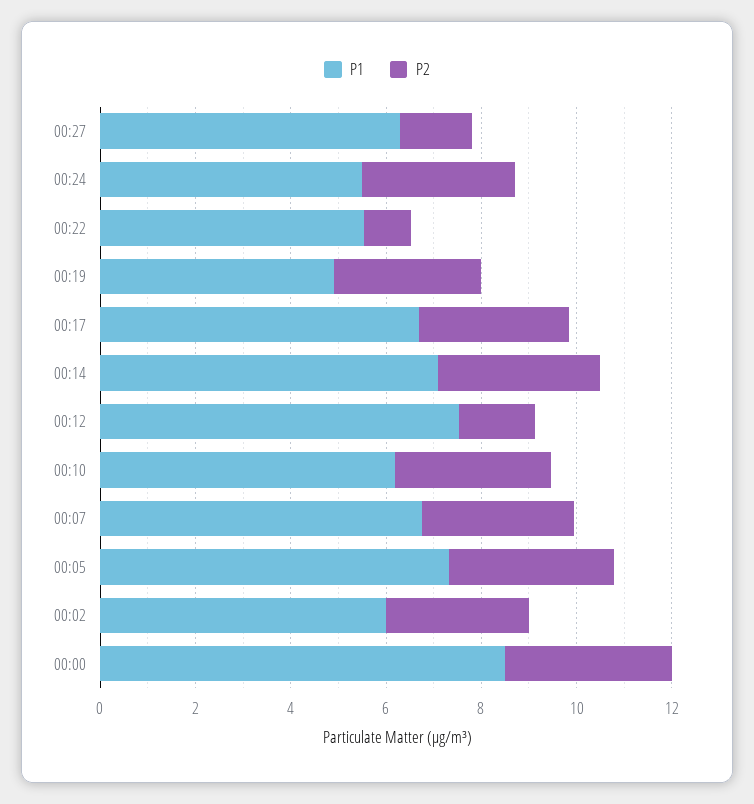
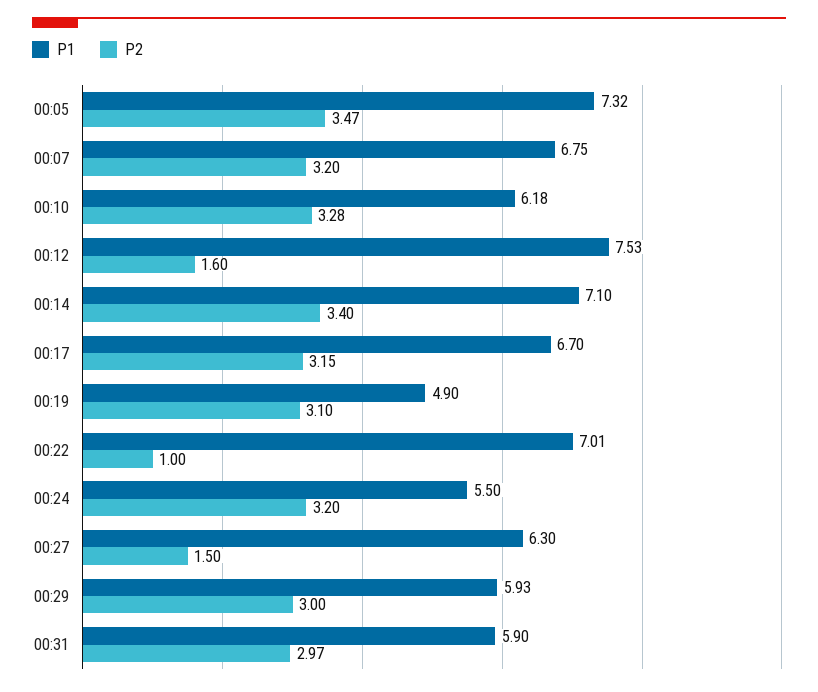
P1, 00:22: 5.5 -> 7.01
P1, 00:02: 6 -> none
P2, 00:02: 3 -> none
P1, 00:00: 8.5 -> none
P2, 00:00: 3.5 -> none
P1, 00:29: none -> 5.93
P2, 00:29: none -> 3
P1, 00:31: none -> 5.9
P2, 00:31: none -> 2.97

